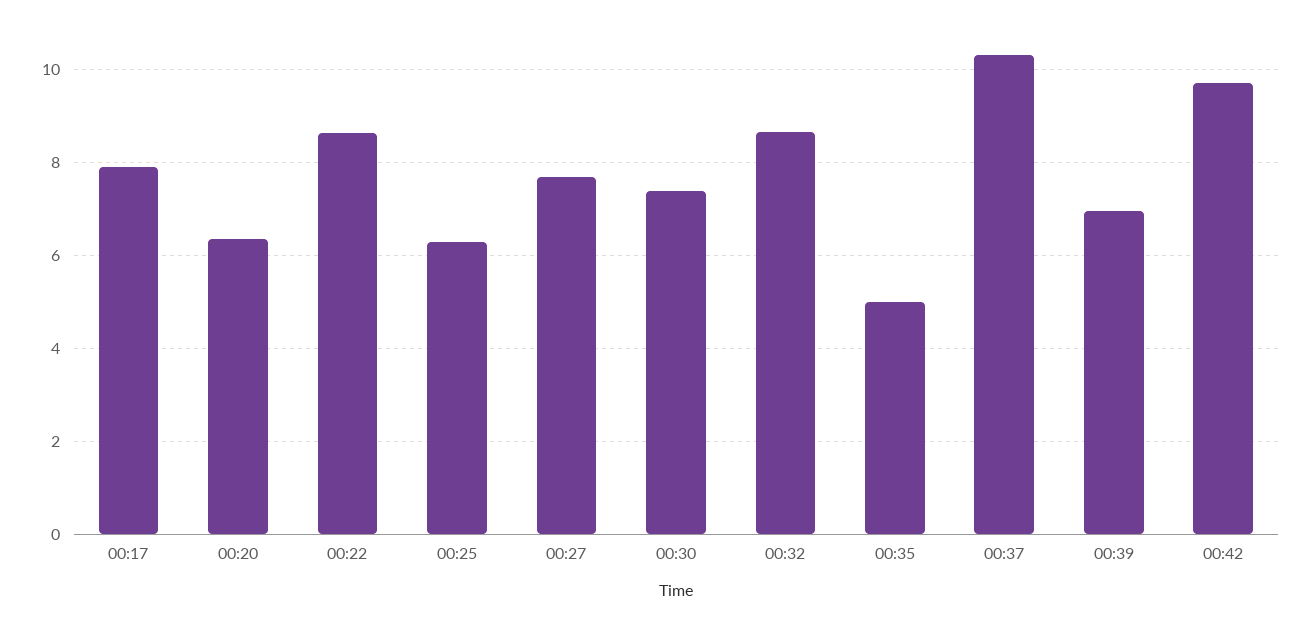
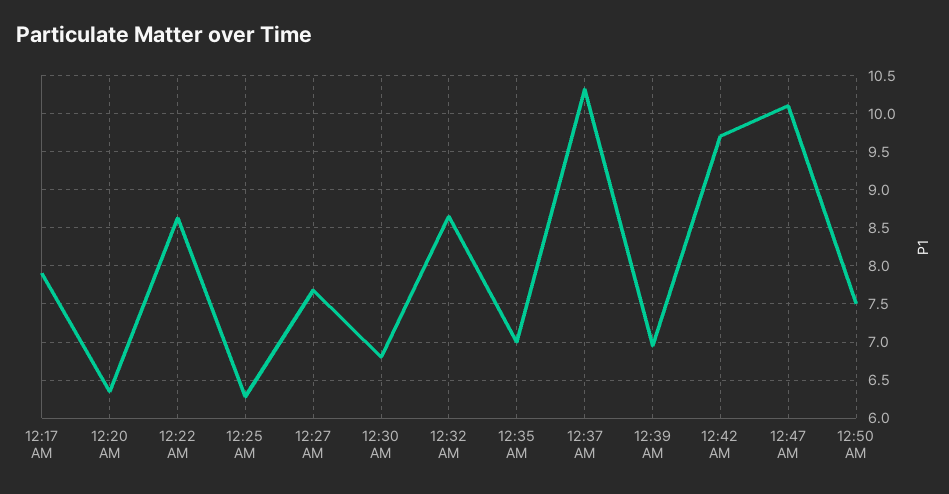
00:30: 7.4 -> 6.8
00:35: 5 -> 7
12:47 AM: none -> 10.1
12:50 AM: none -> 7.5

